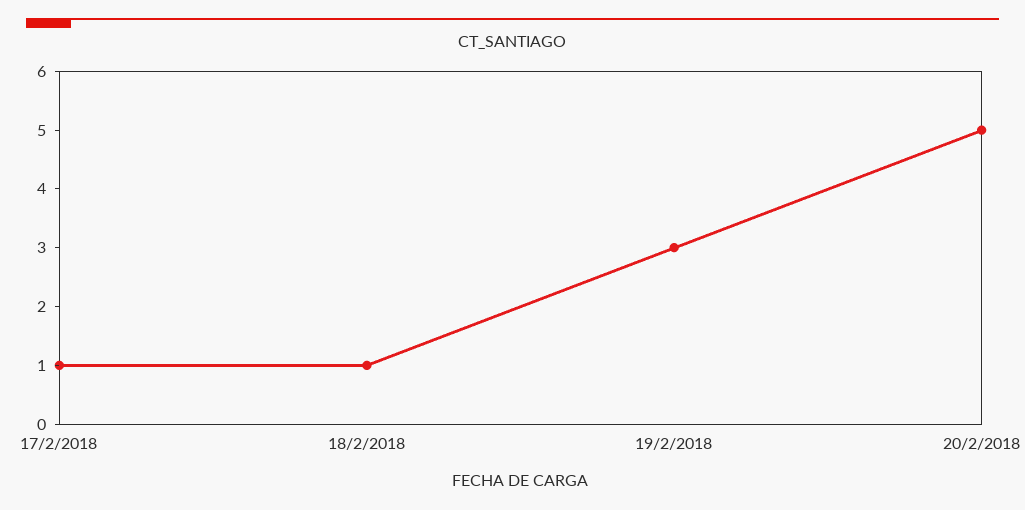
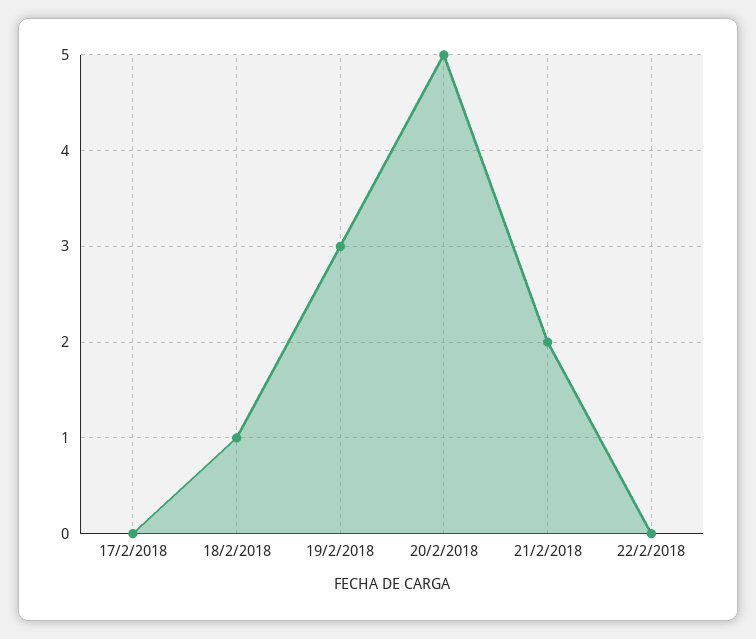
17/2/2018: 1 -> 0
21/2/2018: none -> 2
22/2/2018: none -> 0

